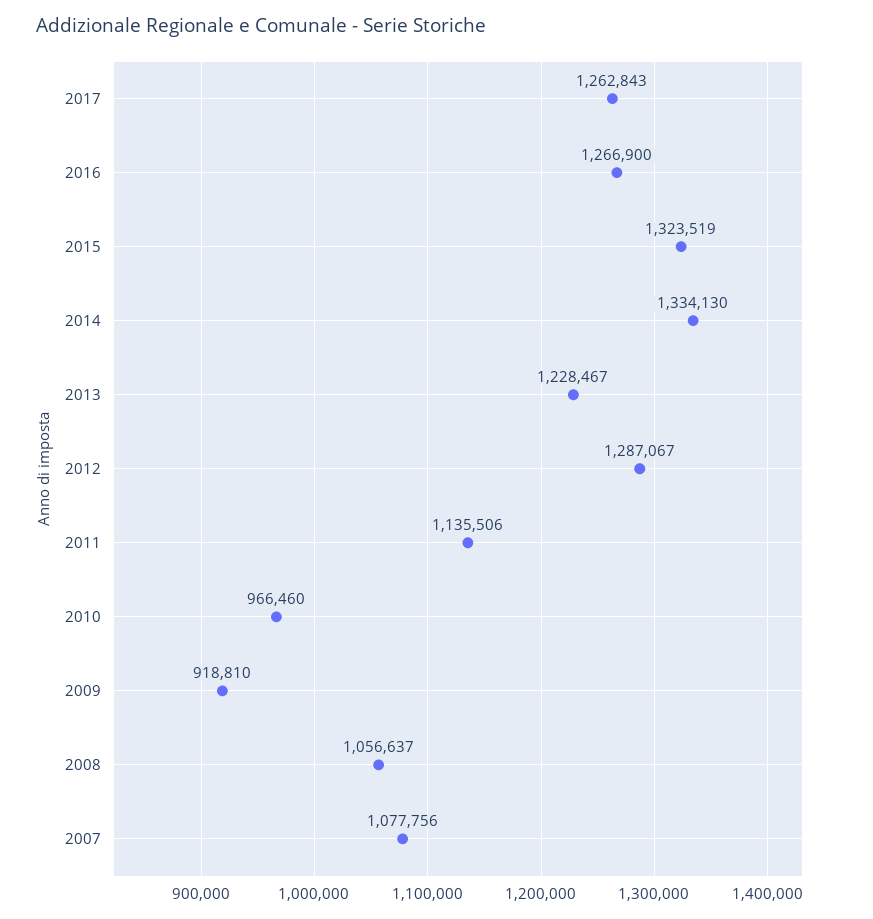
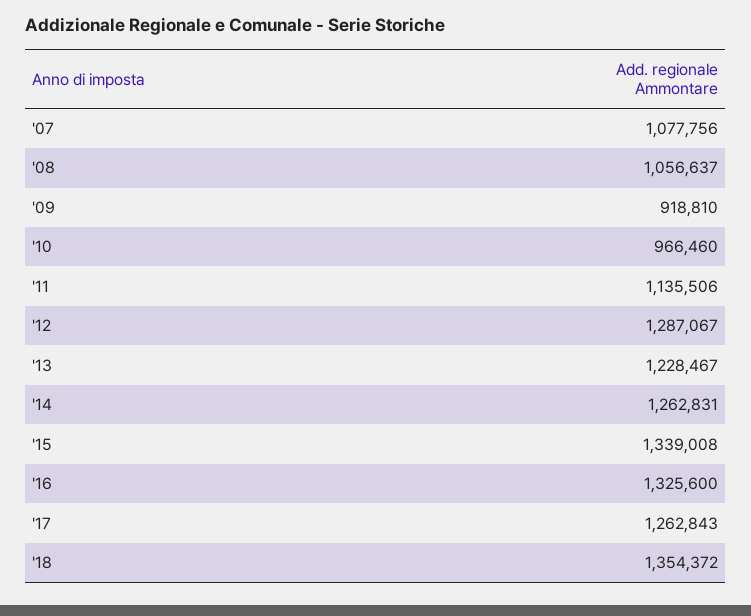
2016: 1266900 -> 1325600
2015: 1323519 -> 1339008
2014: 1334130 -> 1262831
'18: none -> 1354372

